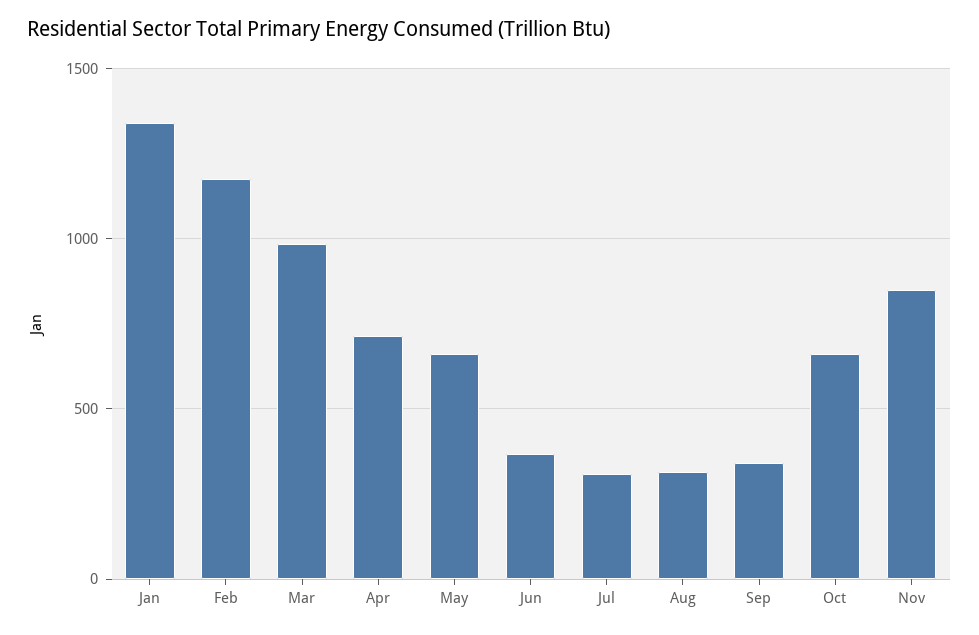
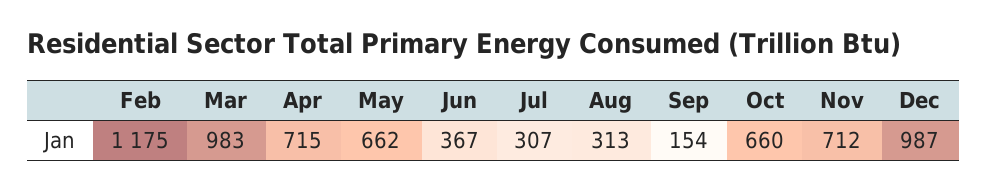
Jan: 1350 -> none
Sep: 350 -> 154
Nov: 850 -> 712
Dec: none -> 987

